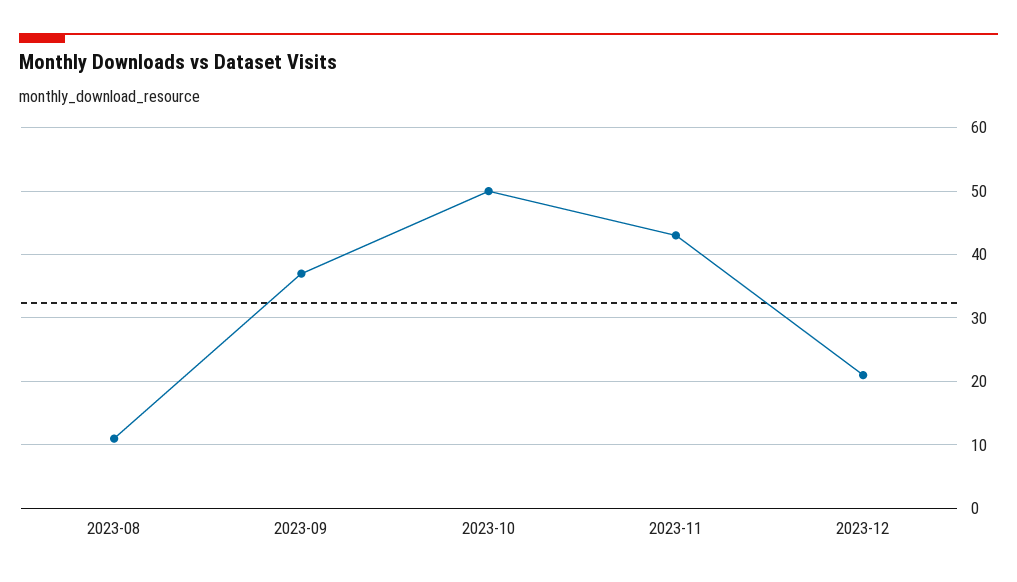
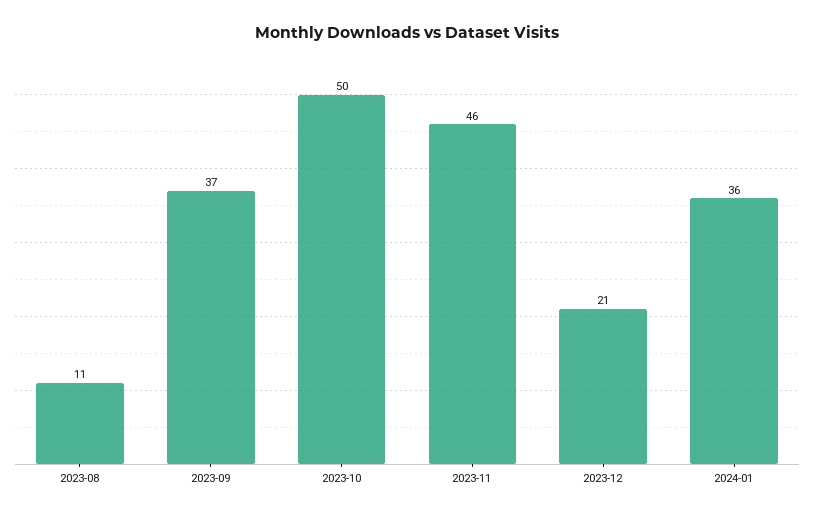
2023-11: 43 -> 46
2024-01: none -> 36

